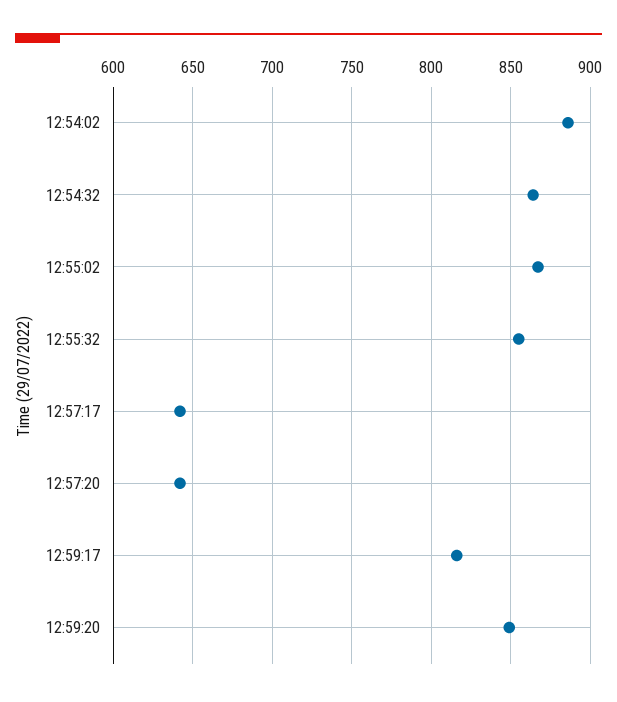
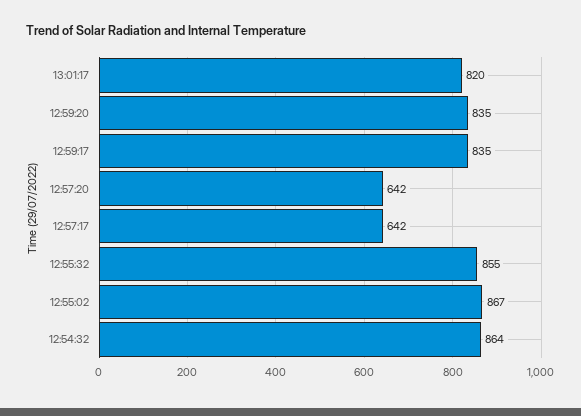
12:54:02: 885 -> none
12:59:17: 815 -> 835
12:59:20: 850 -> 835
13:01:17: none -> 820

